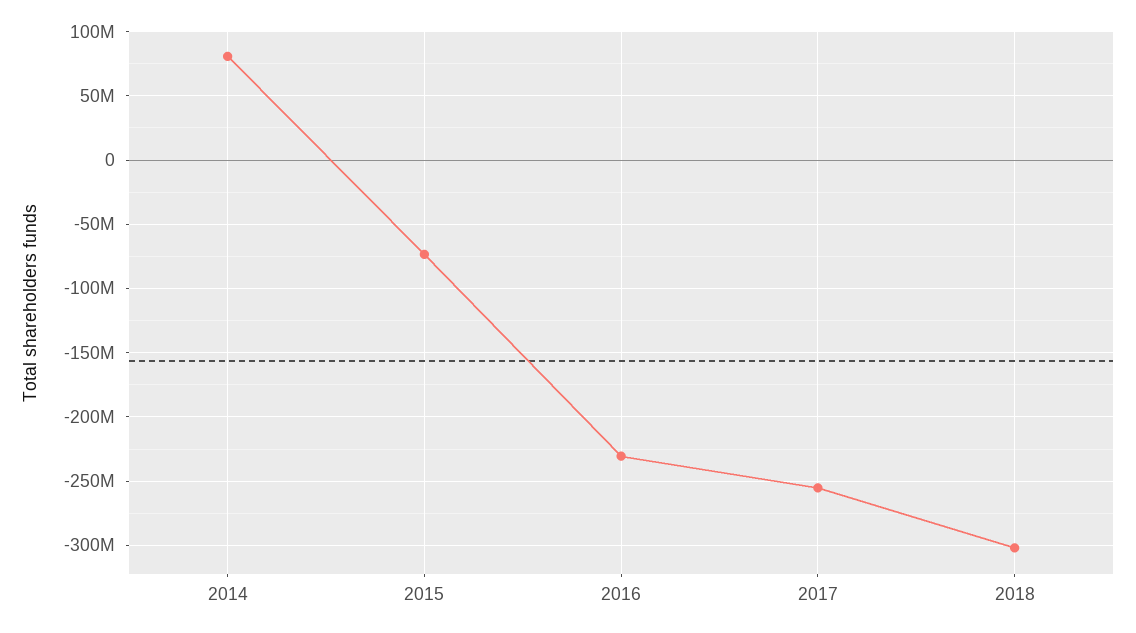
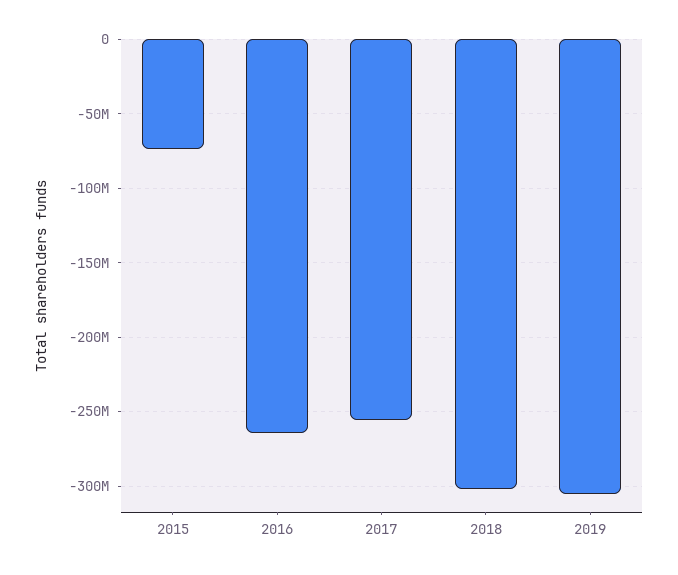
2014: 80000000 -> none
2016: -230000000 -> -265000000
2019: none -> -305000000

